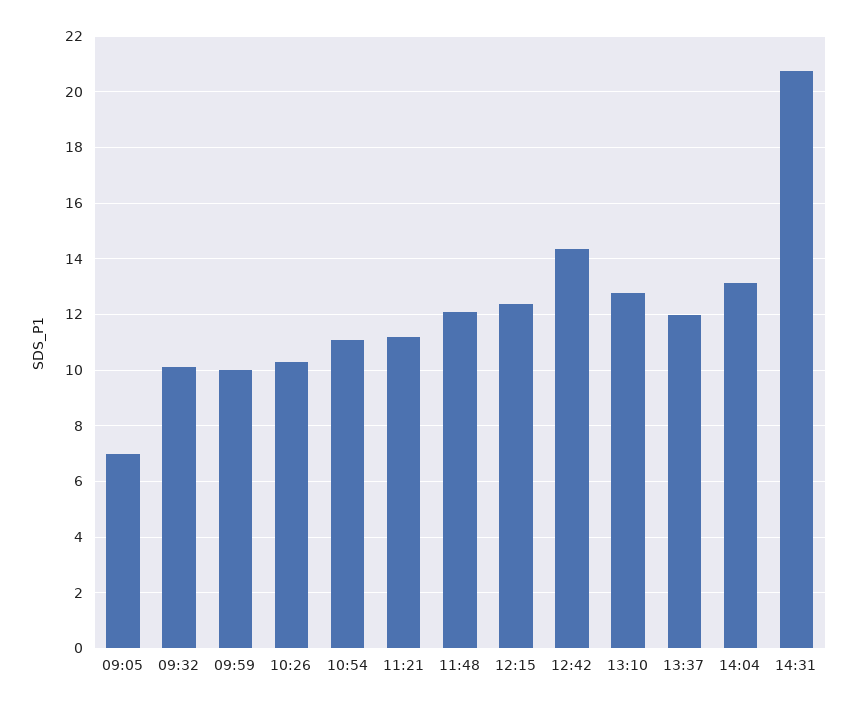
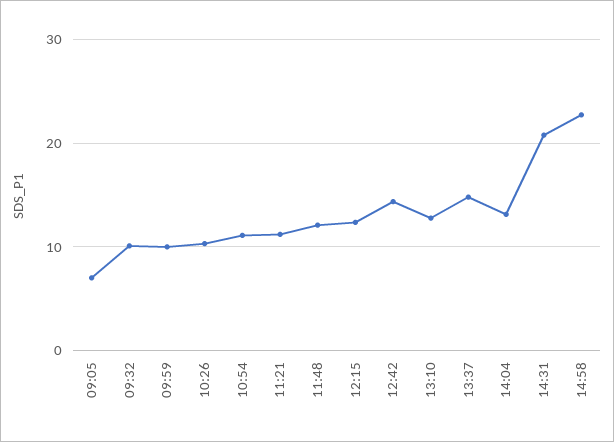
13:37: 12 -> 15
14:58: none -> 23

